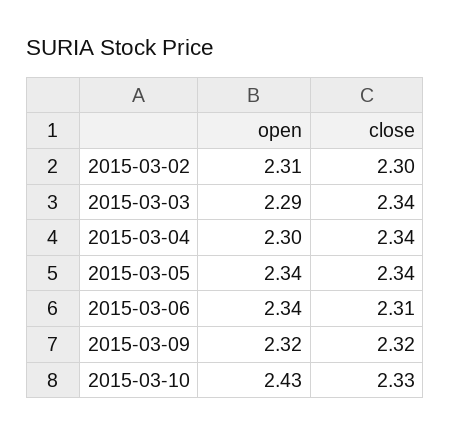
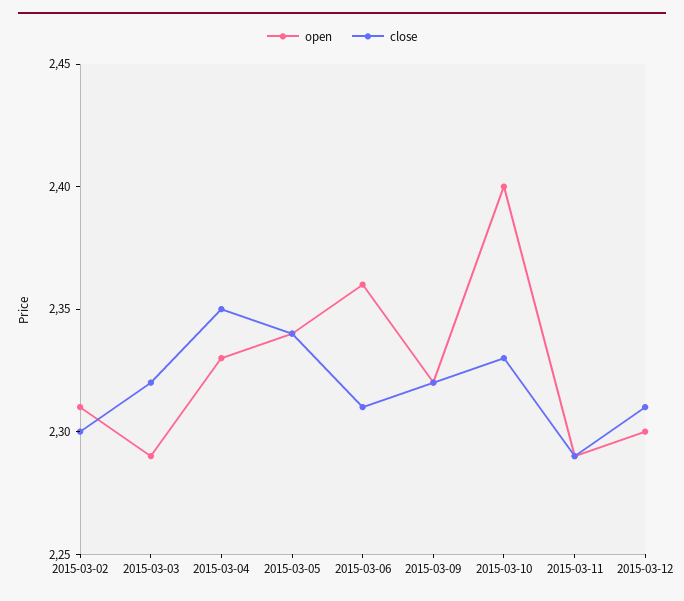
close, 2015-03-03: 2.34 -> 2.32
open, 2015-03-04: 2.3 -> 2.33
close, 2015-03-04: 2.34 -> 2.35
open, 2015-03-06: 2.34 -> 2.36
open, 2015-03-10: 2.43 -> 2.4
open, 2015-03-11: none -> 2.29
close, 2015-03-11: none -> 2.29
open, 2015-03-12: none -> 2.3
close, 2015-03-12: none -> 2.31

